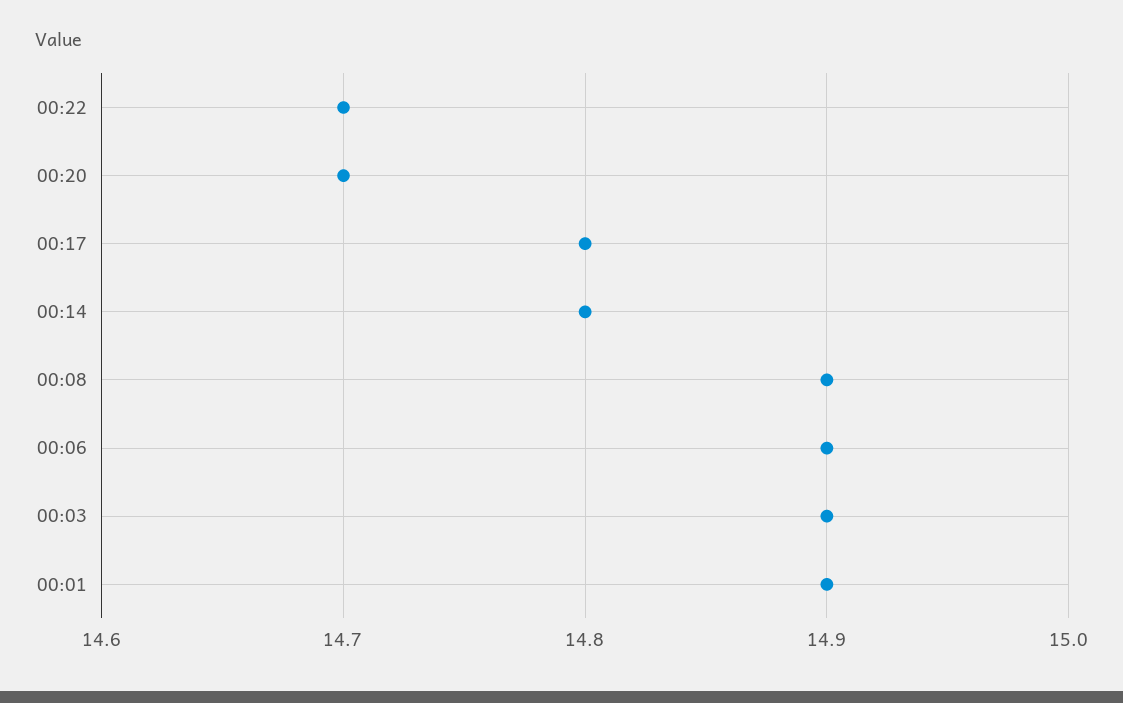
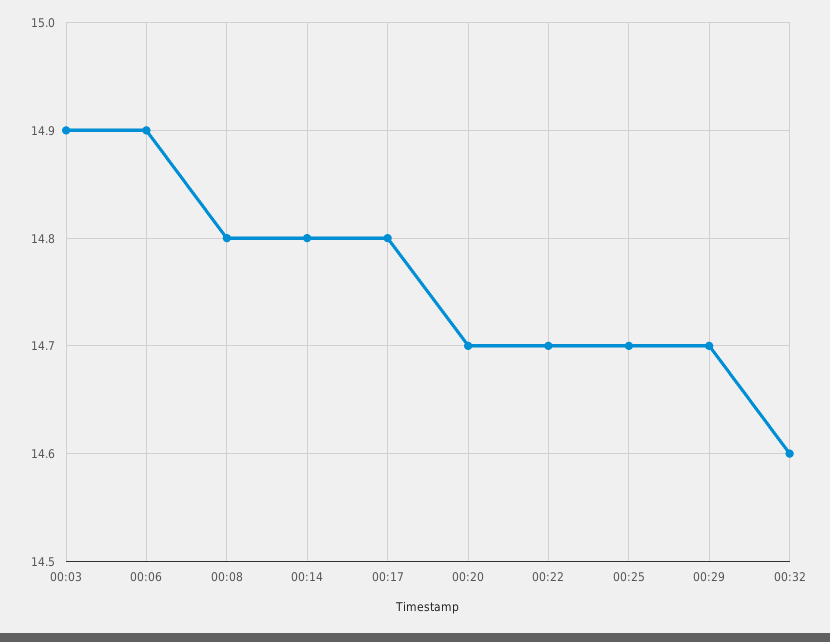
00:08: 14.9 -> 14.8
00:01: 14.9 -> none
00:25: none -> 14.7
00:29: none -> 14.7
00:32: none -> 14.6

